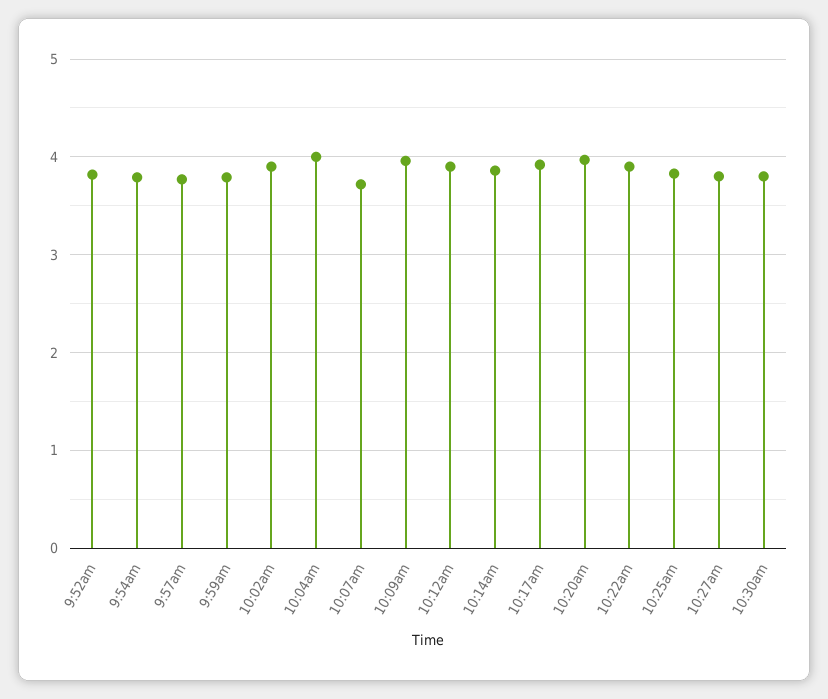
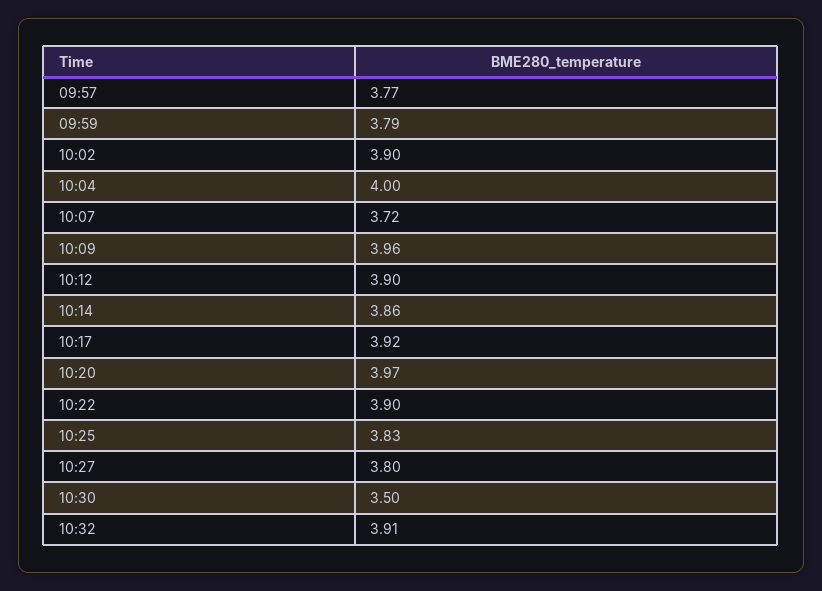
9:52am: 3.8 -> none
9:54am: 3.8 -> none
10:30am: 3.8 -> 3.5
10:32: none -> 3.91

